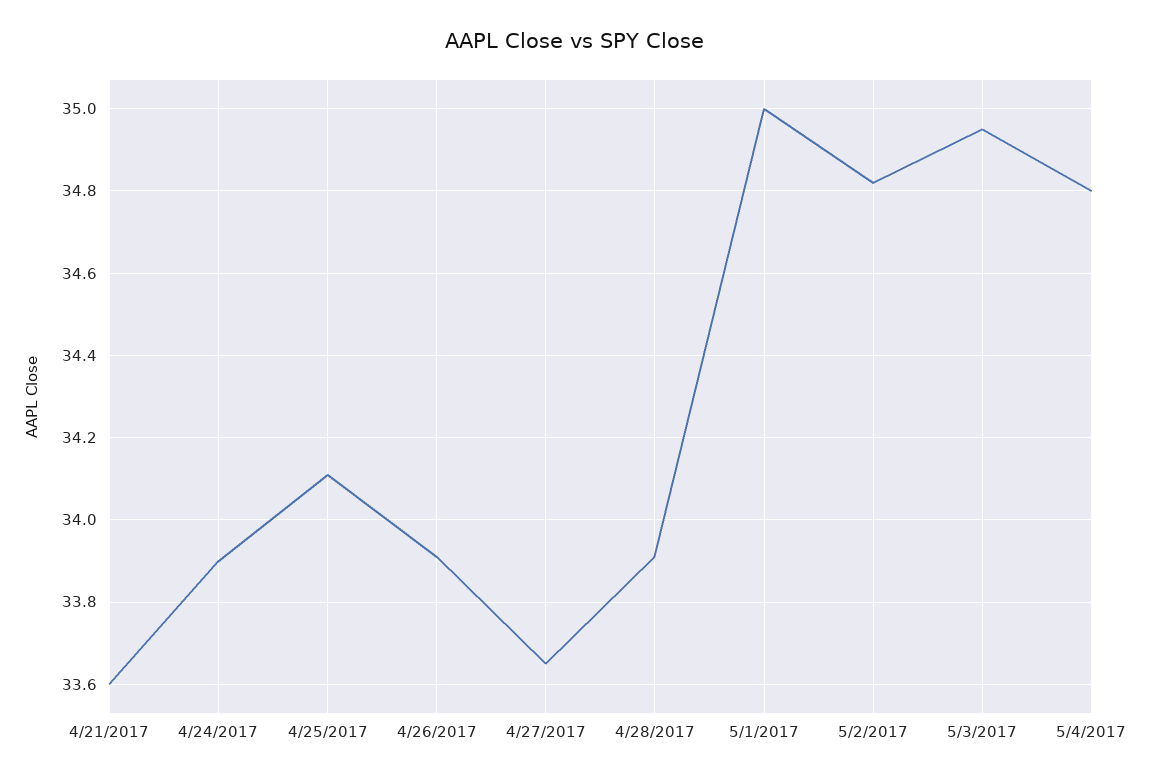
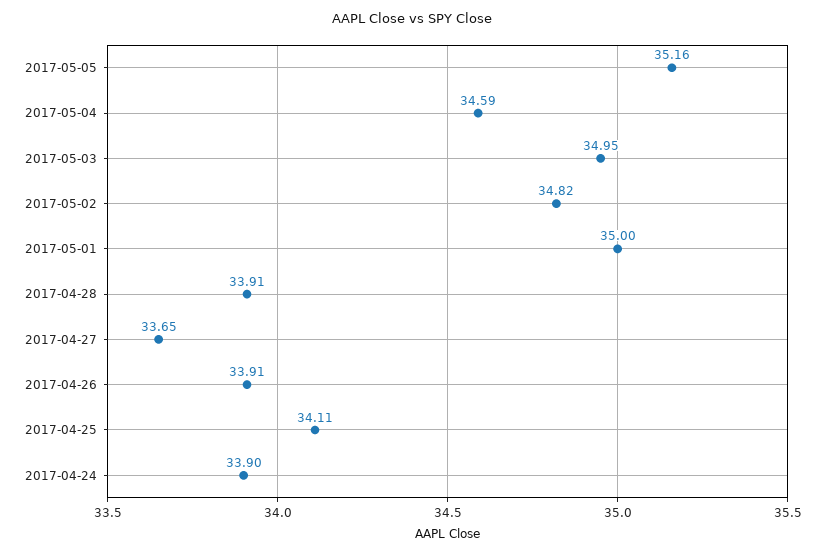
4/21/2017: 33.6 -> none
5/4/2017: 34.8 -> 34.59
2017-05-05: none -> 35.16

